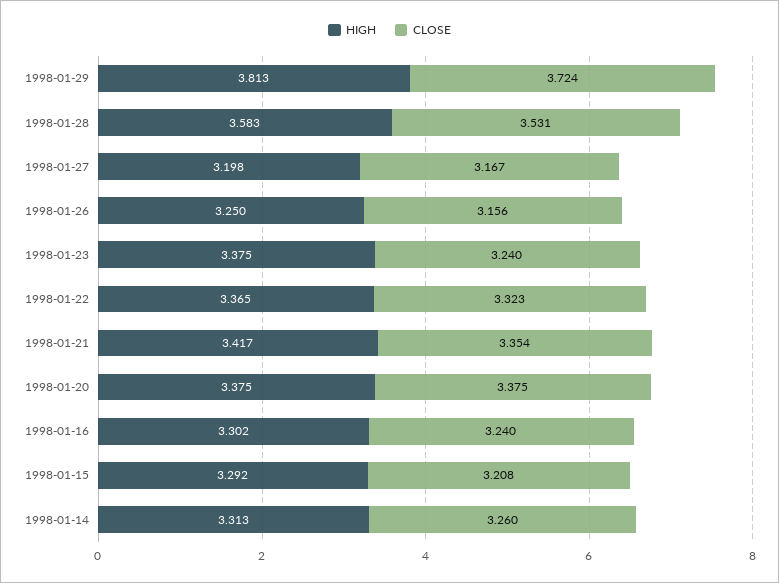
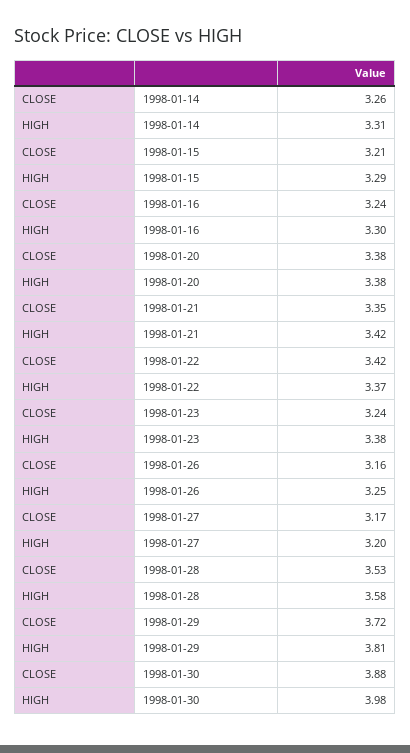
CLOSE, 1998-01-22: 3.323 -> 3.42
CLOSE, 1998-01-30: none -> 3.88
HIGH, 1998-01-30: none -> 3.98

